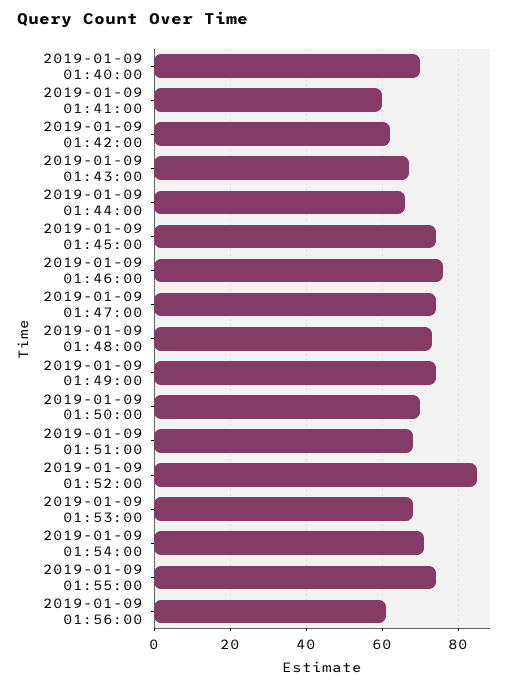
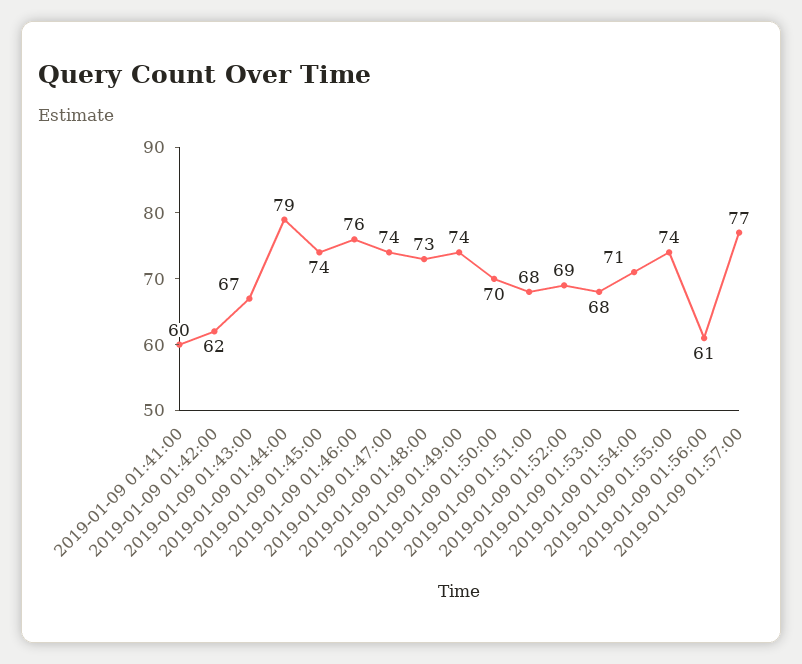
2019-01-09 01:40:00: 70 -> none
2019-01-09 01:44:00: 65 -> 79
2019-01-09 01:52:00: 85 -> 69
2019-01-09 01:57:00: none -> 77

